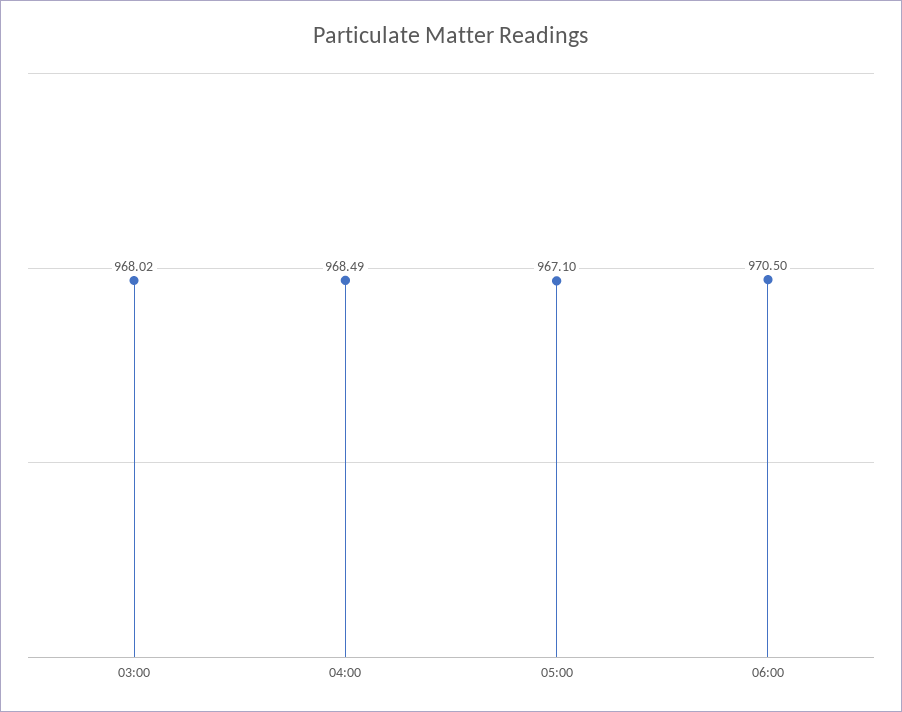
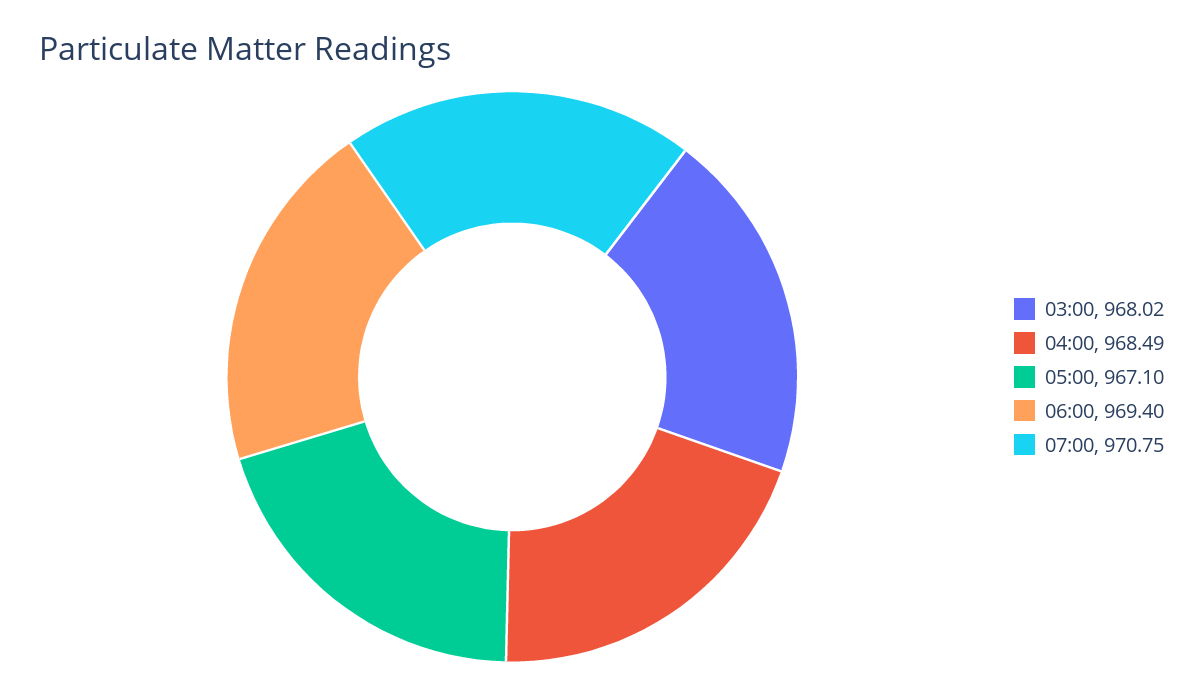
06:00: 970.5 -> 969.4
07:00: none -> 970.75

